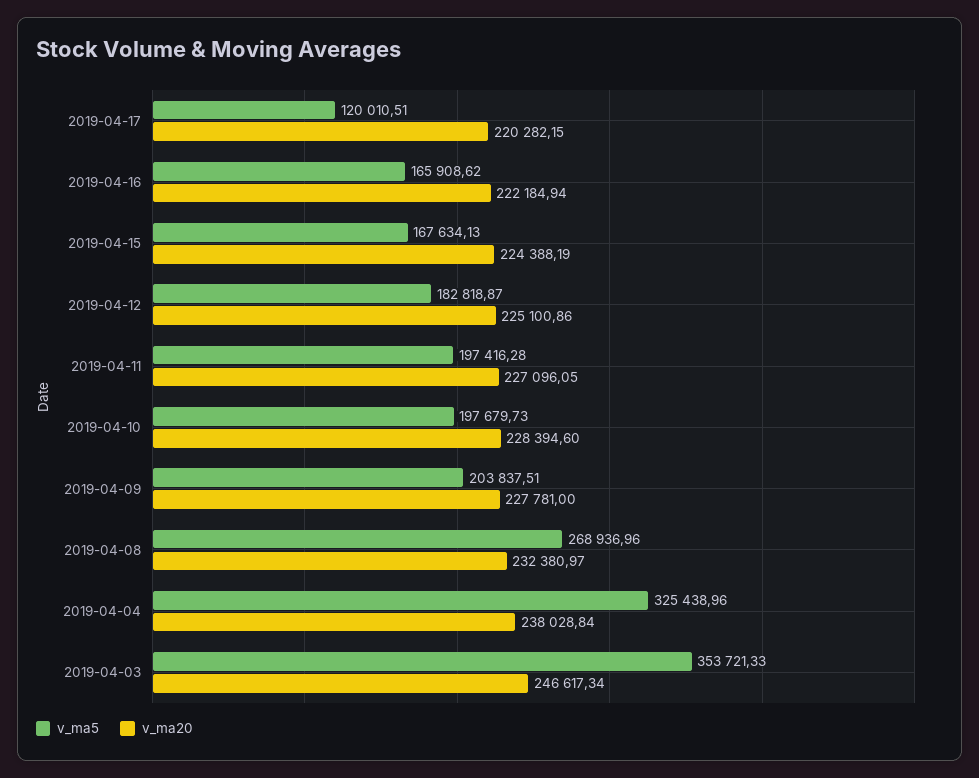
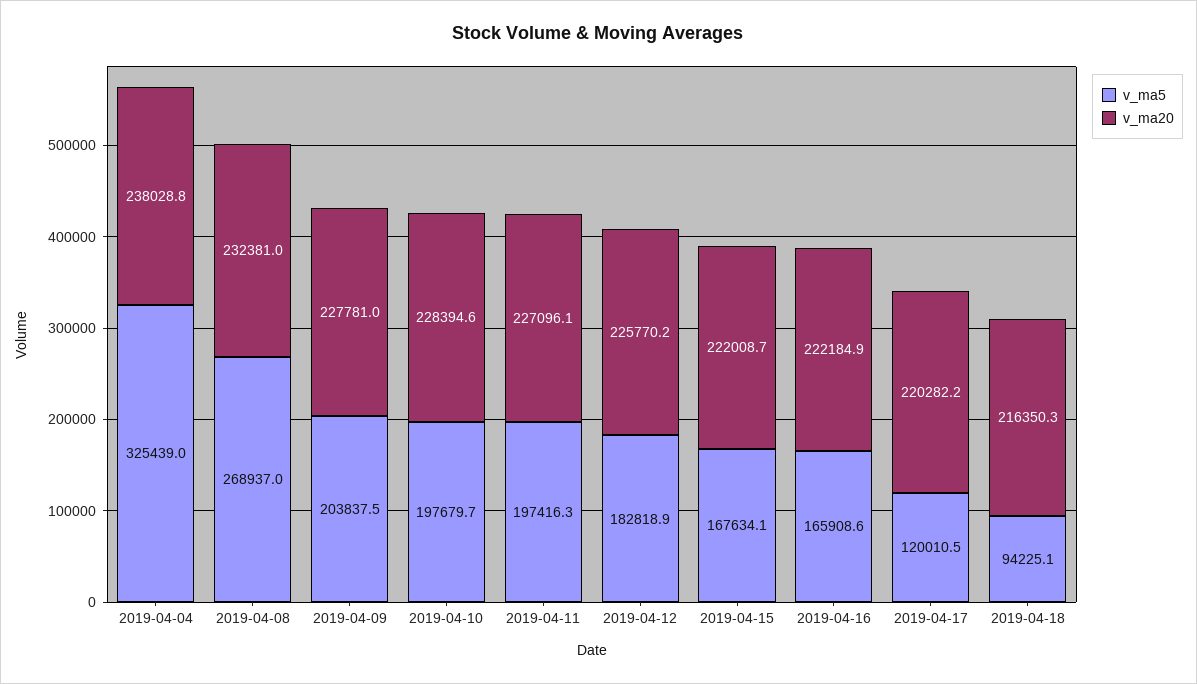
v_ma20, 2019-04-15: 224388.19 -> 222008.7
v_ma20, 2019-04-12: 225100.86 -> 225770.2
v_ma5, 2019-04-03: 353721.33 -> none
v_ma20, 2019-04-03: 246617.34 -> none
v_ma5, 2019-04-18: none -> 94225.1
v_ma20, 2019-04-18: none -> 216350.3

